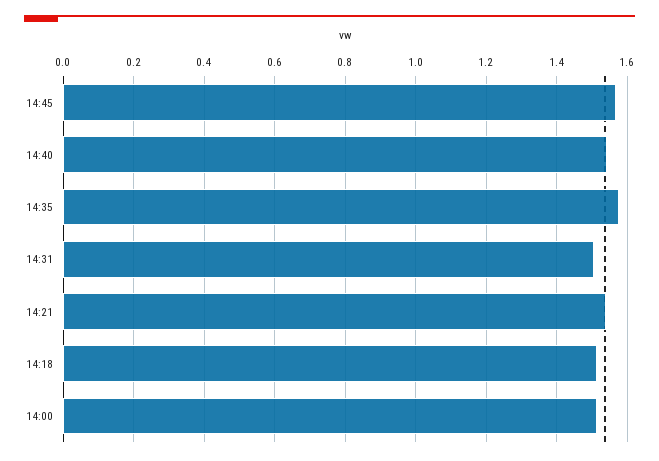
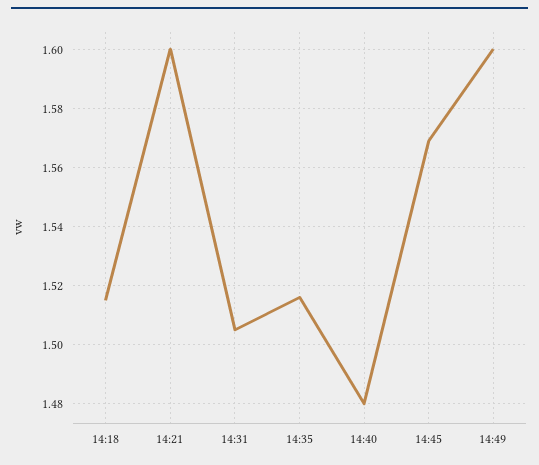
14:40: 1.54 -> 1.48
14:35: 1.58 -> 1.515
14:21: 1.54 -> 1.6
14:00: 1.52 -> none
14:49: none -> 1.6

